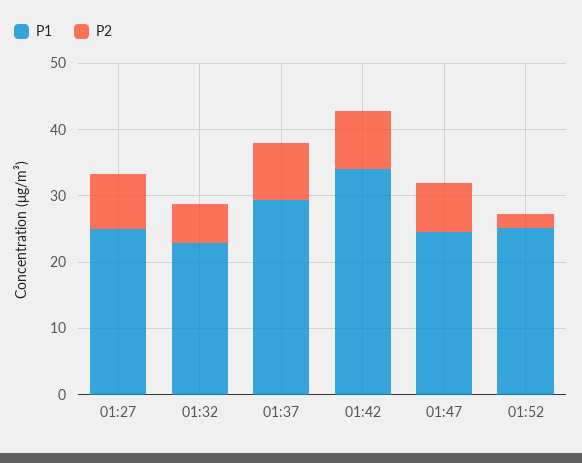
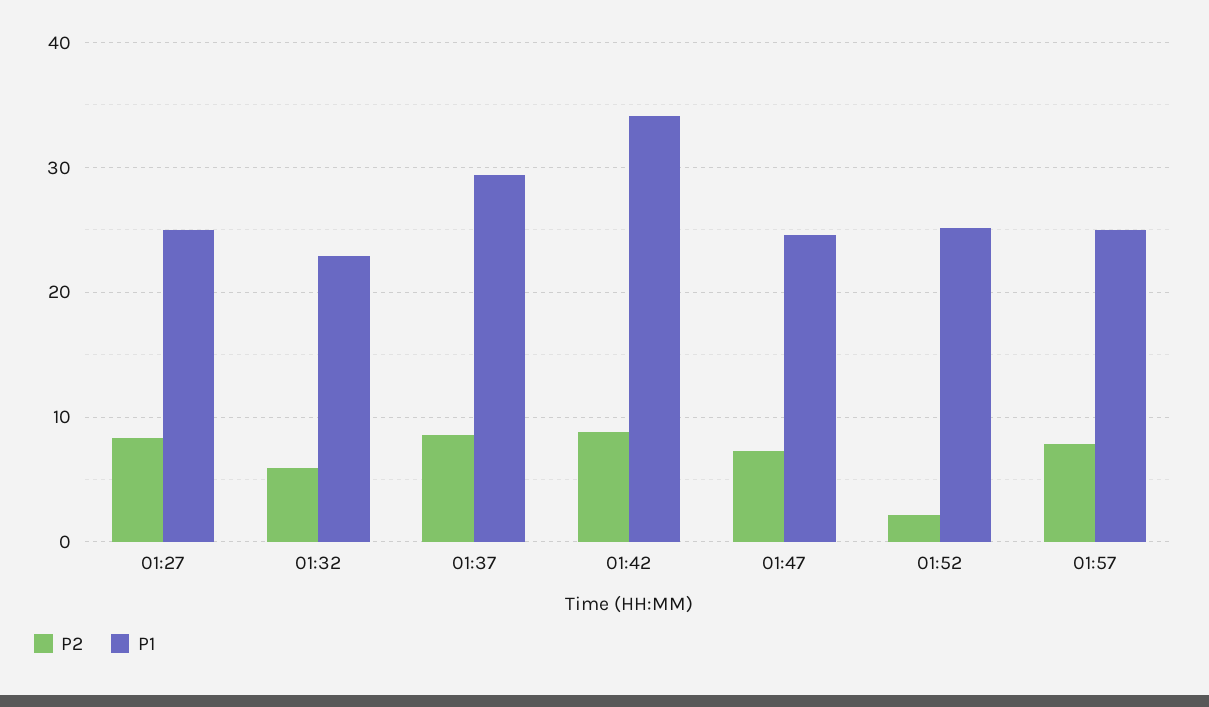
P2, 01:57: none -> 8
P1, 01:57: none -> 25

